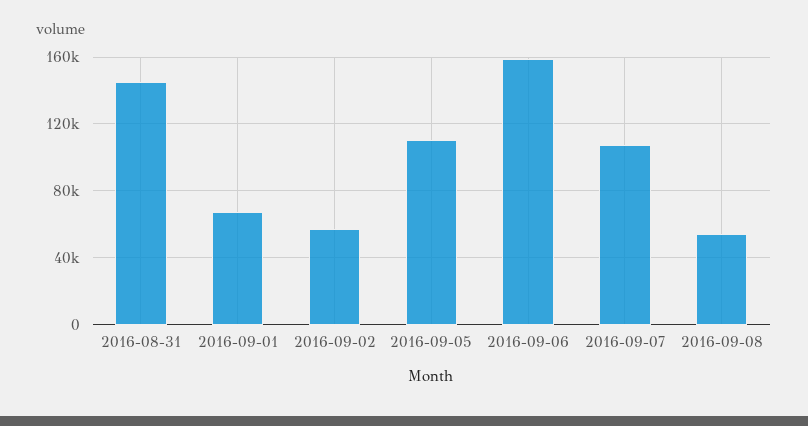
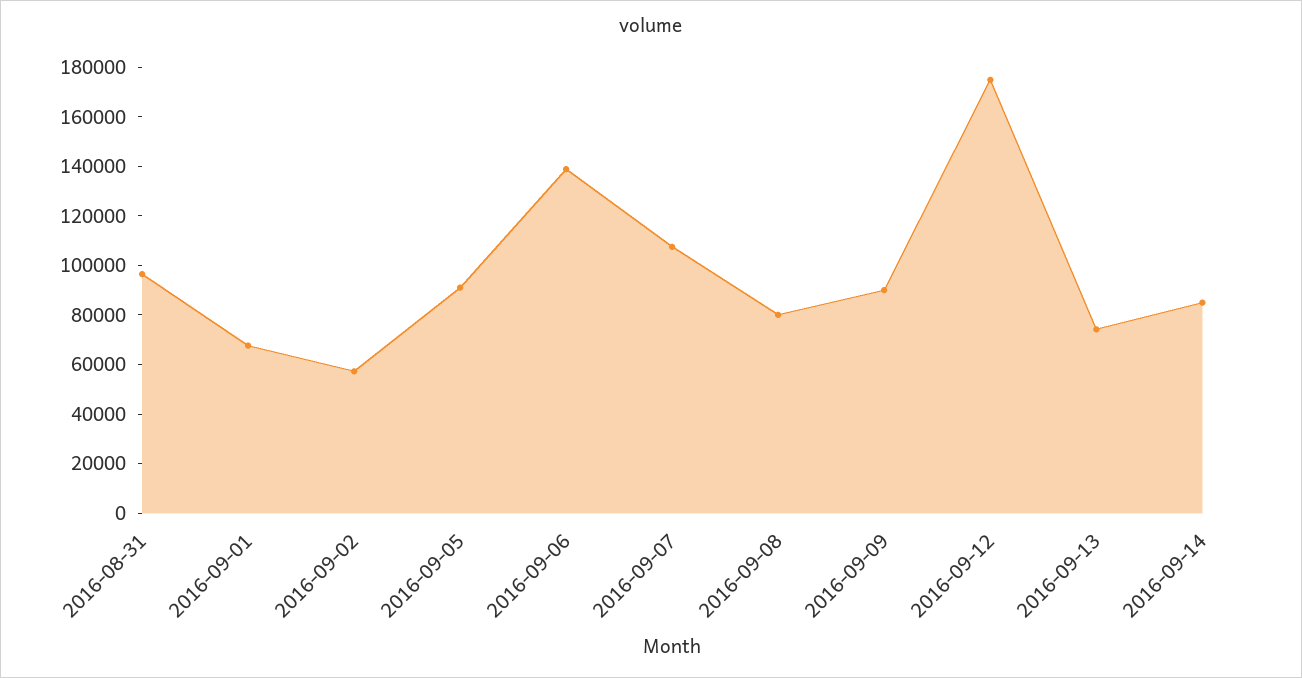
2016-08-31: 145000 -> 95000
2016-09-05: 110000 -> 90000
2016-09-06: 160000 -> 140000
2016-09-08: 55000 -> 80000
2016-09-09: none -> 90000
2016-09-12: none -> 175000
2016-09-13: none -> 75000
2016-09-14: none -> 85000

